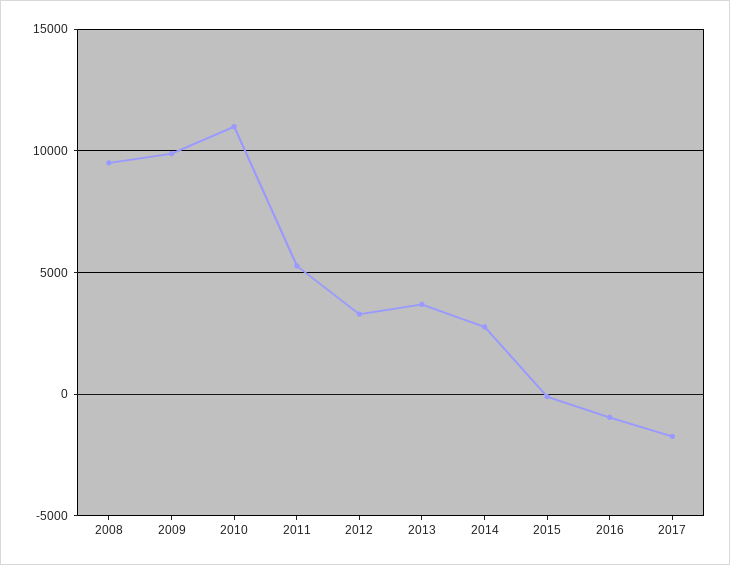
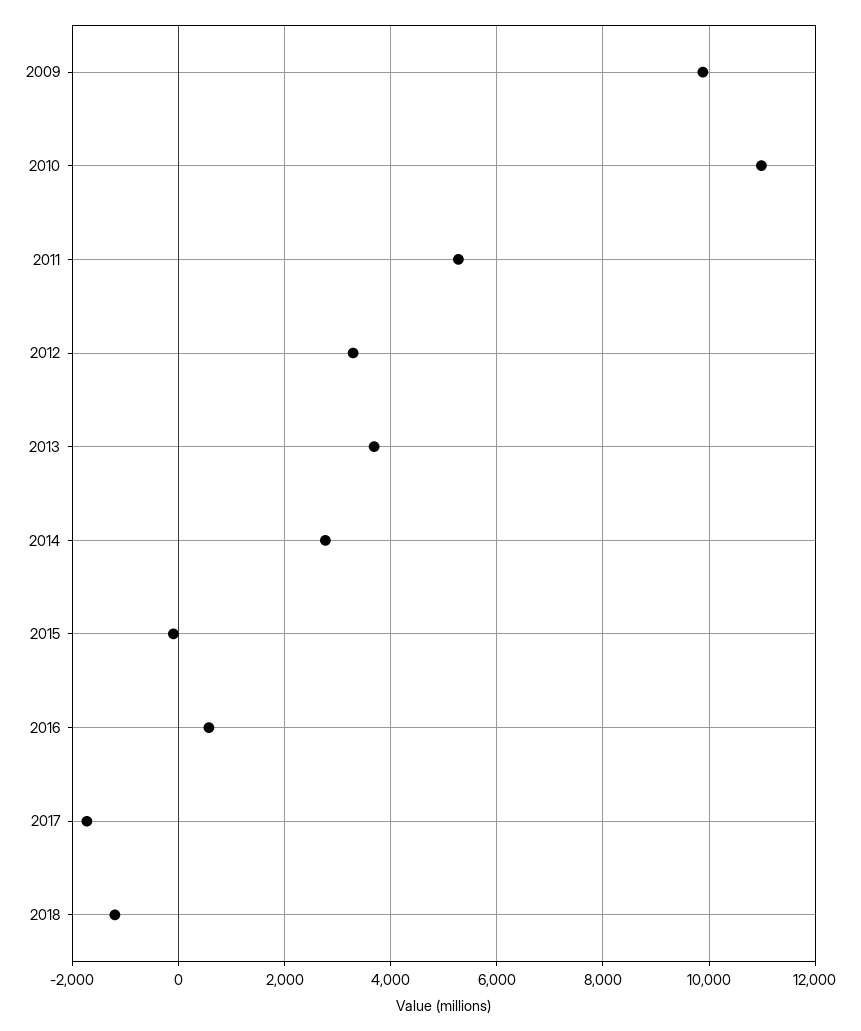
2008: 9500 -> none
2016: -1000 -> 600
2018: none -> -1200

